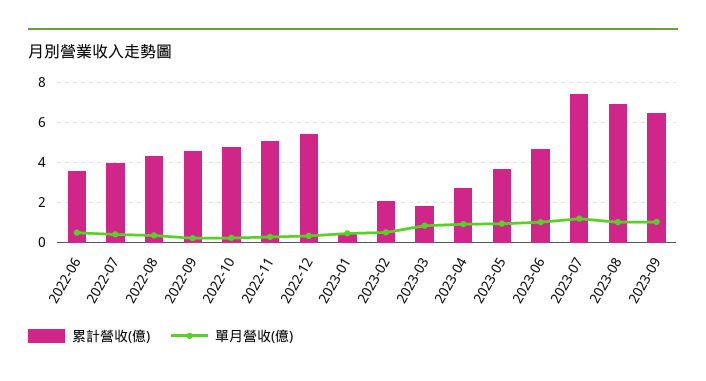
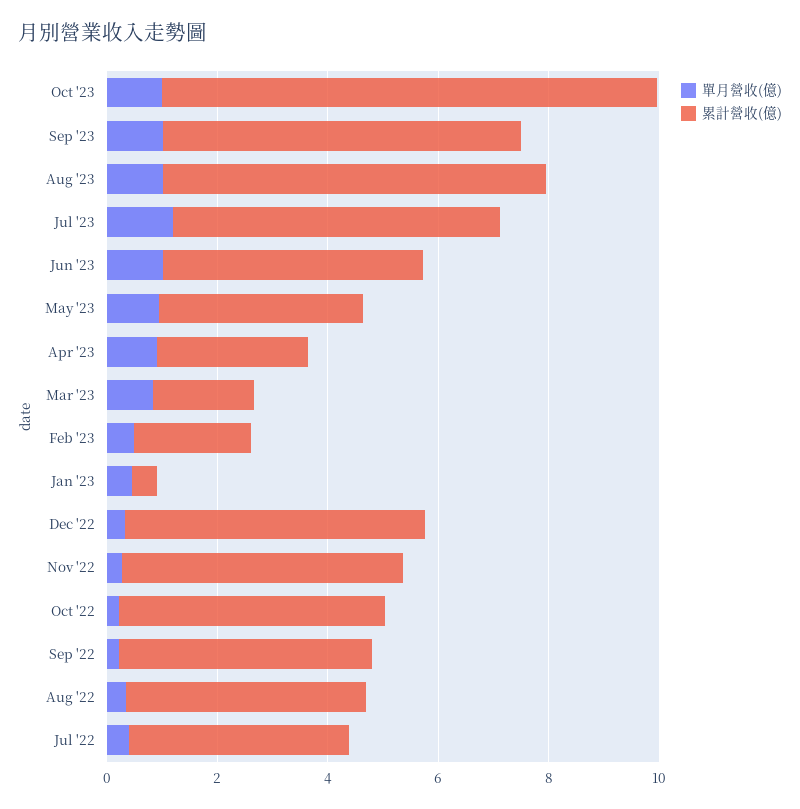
累計營收(億), 2022-06: 3.5 -> none
單月營收(億), 2022-06: 0.5 -> none
累計營收(億), 2023-07: 7.5 -> 6
單月營收(億), Oct '23: none -> 1
累計營收(億), Oct '23: none -> 9

